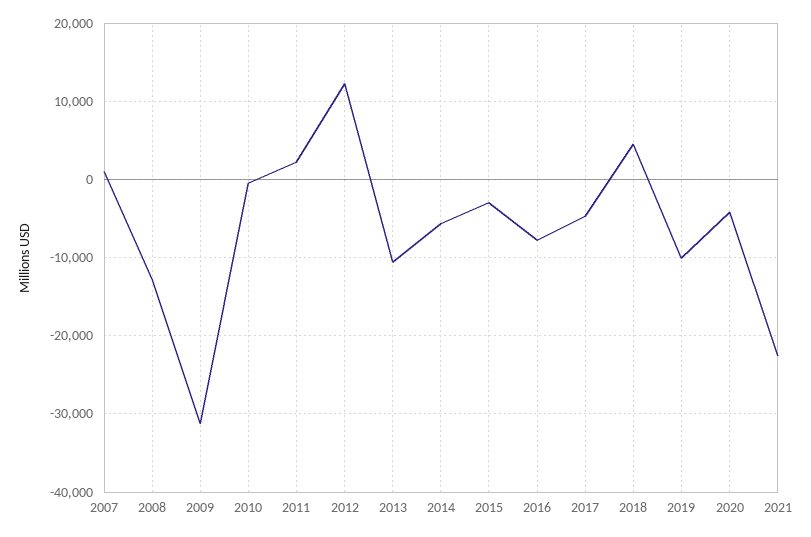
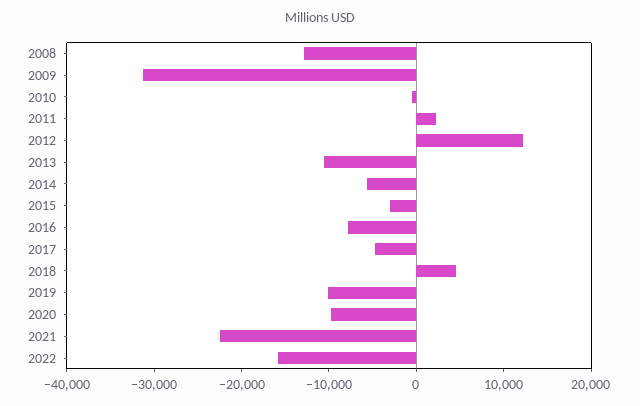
2007: 1000 -> none
2020: -4000 -> -10000
2022: none -> -16000

